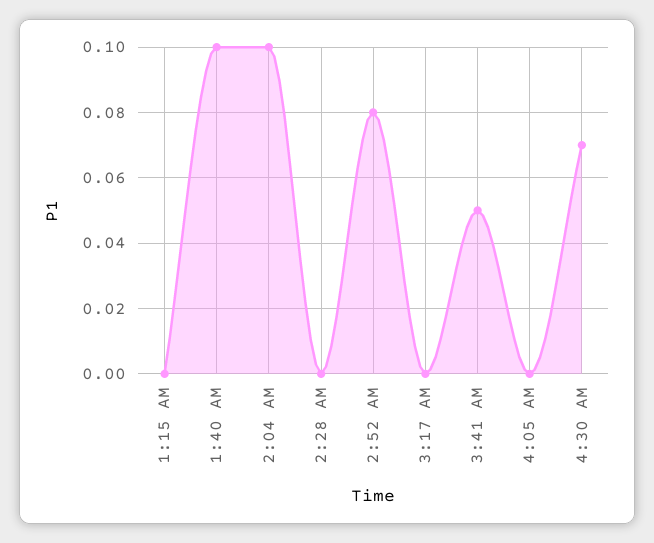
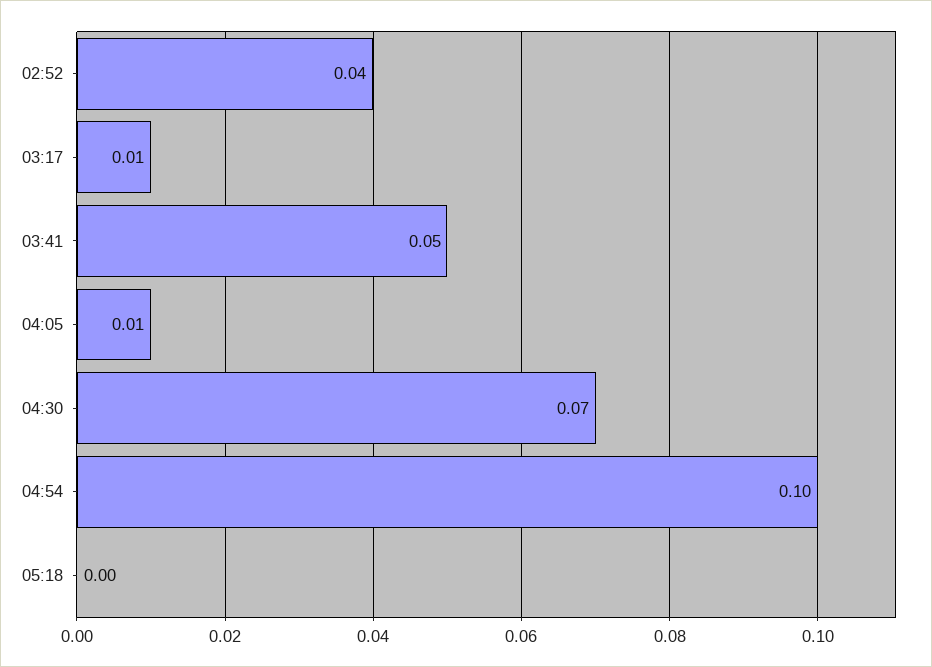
1:15 AM: 0 -> none
1:40 AM: 0.1 -> none
2:04 AM: 0.1 -> none
2:28 AM: 0 -> none
2:52 AM: 0.08 -> 0.04
3:17 AM: 0 -> 0.01
4:05 AM: 0 -> 0.01
04:54: none -> 0.1
05:18: none -> 0

